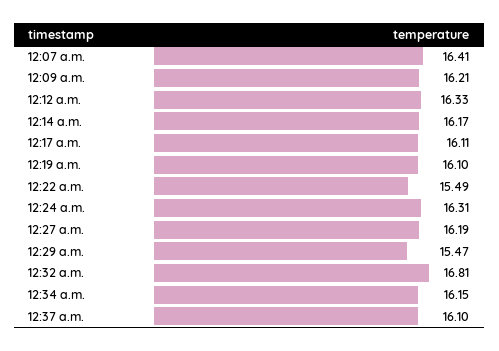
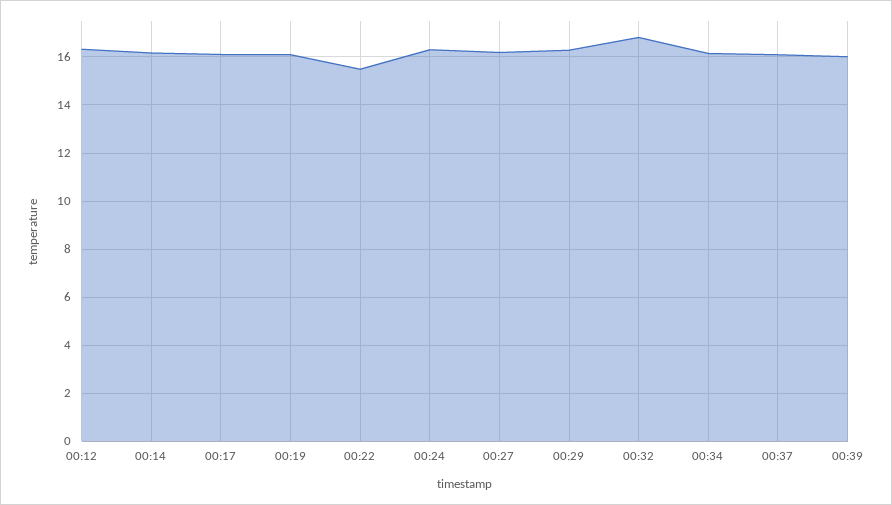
12:07 a.m.: 16.41 -> none
12:09 a.m.: 16.21 -> none
12:29 a.m.: 15.47 -> 16.25
00:39: none -> 16

